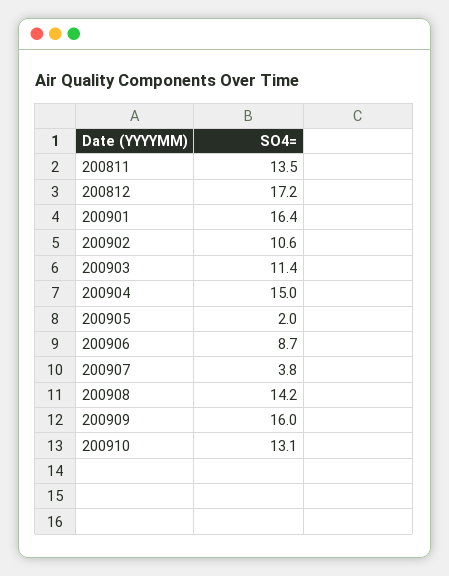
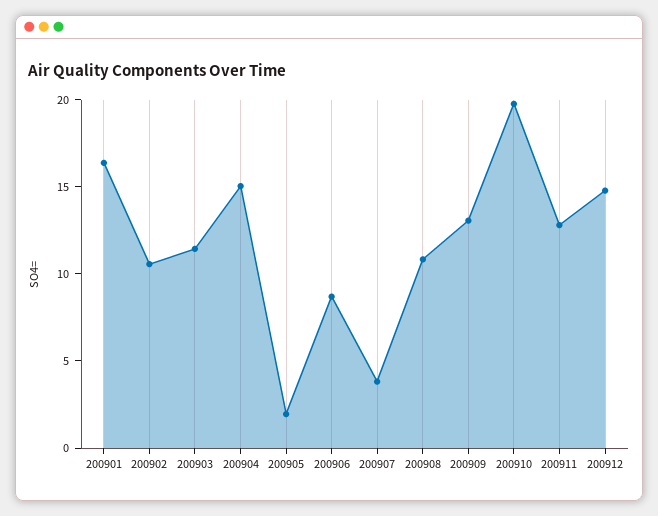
200811: 13.5 -> none
200812: 17.2 -> none
200908: 14.2 -> 11
200909: 16 -> 13
200910: 13.1 -> 20
200911: none -> 13
200912: none -> 15

